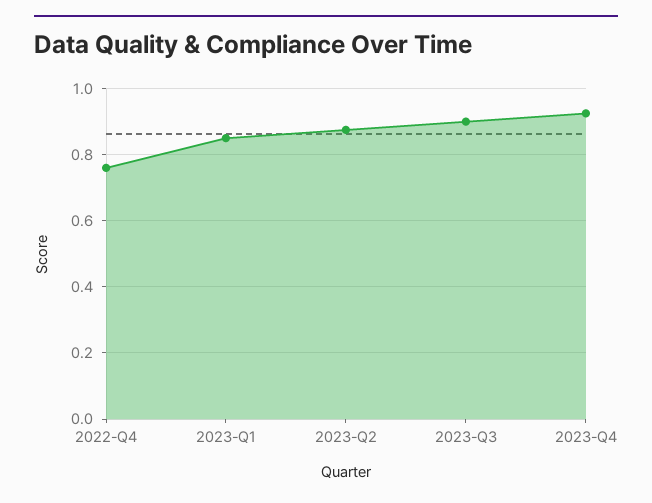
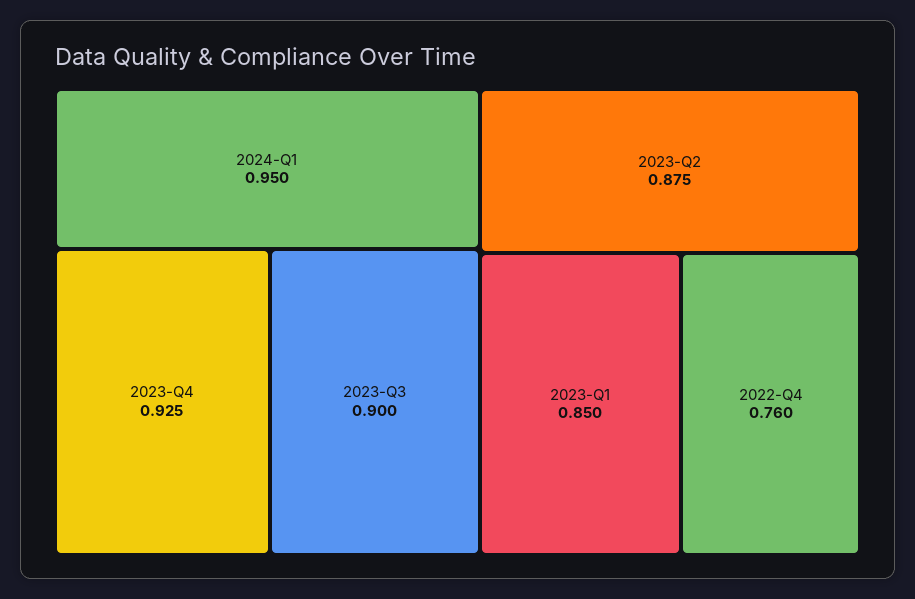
2024-Q1: none -> 0.95

